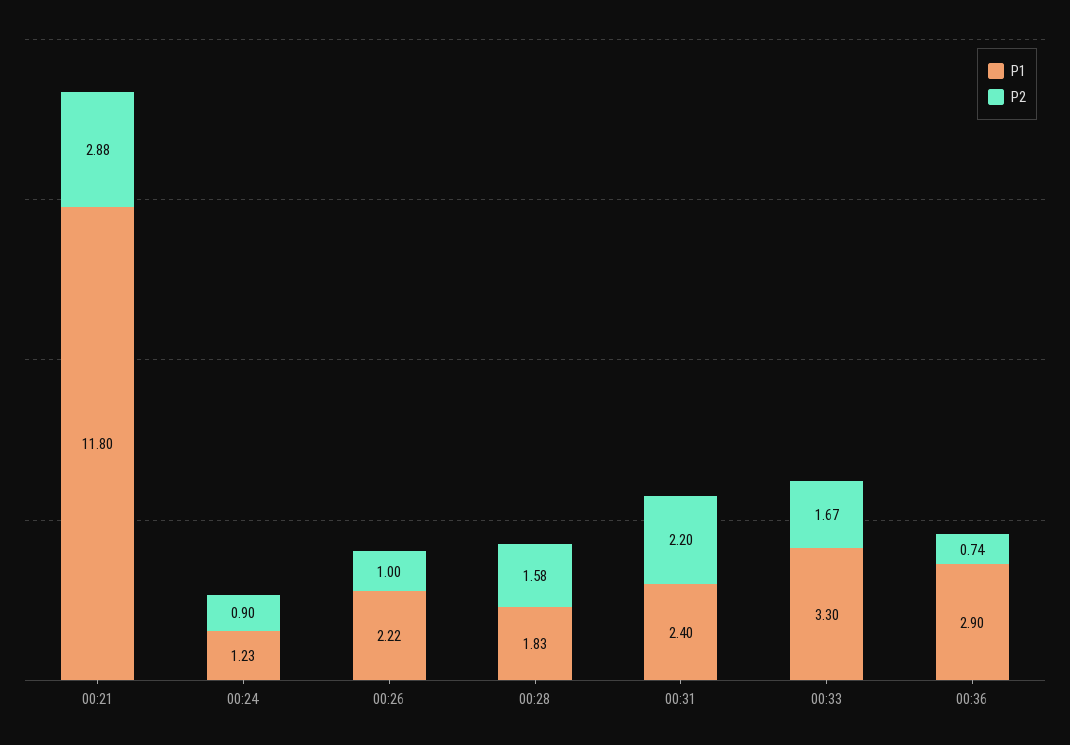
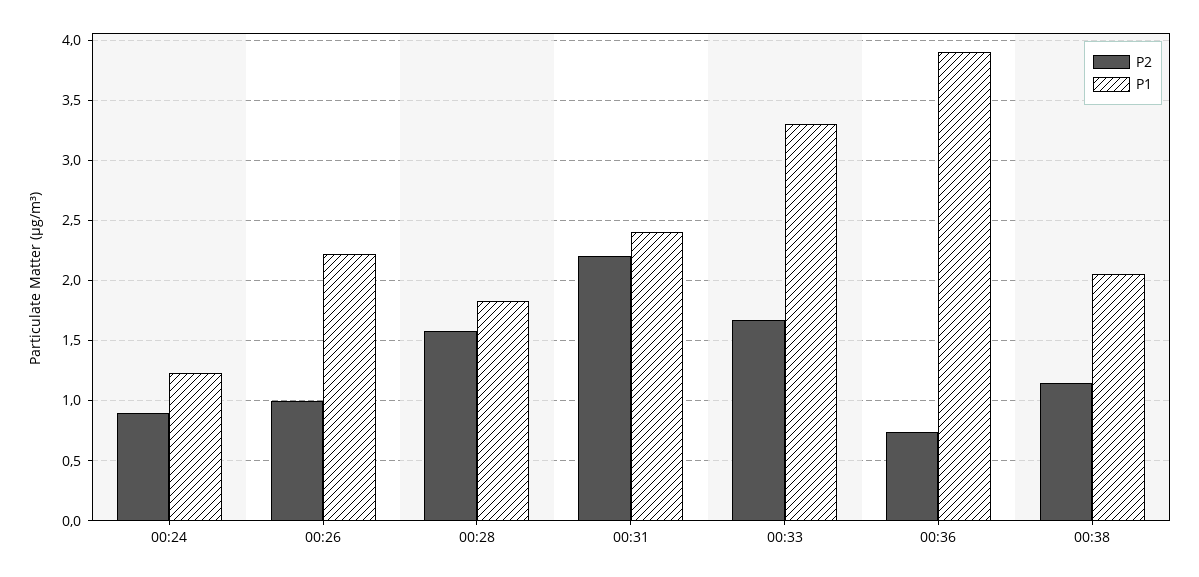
P1, 00:21: 11.8 -> none
P2, 00:21: 2.88 -> none
P1, 00:36: 2.9 -> 3.9
P2, 00:38: none -> 1.15
P1, 00:38: none -> 2.05

